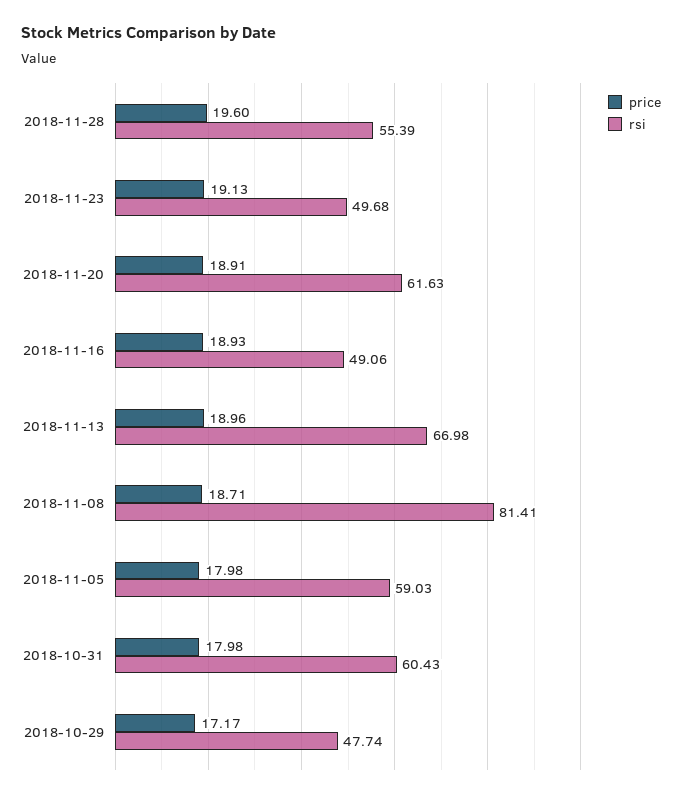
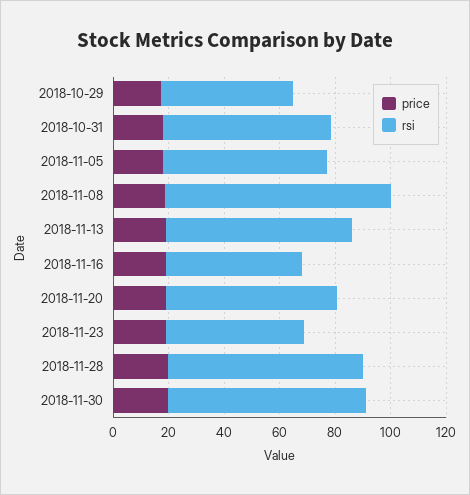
rsi, 2018-11-28: 55.39 -> 70
price, 2018-11-30: none -> 20
rsi, 2018-11-30: none -> 70

